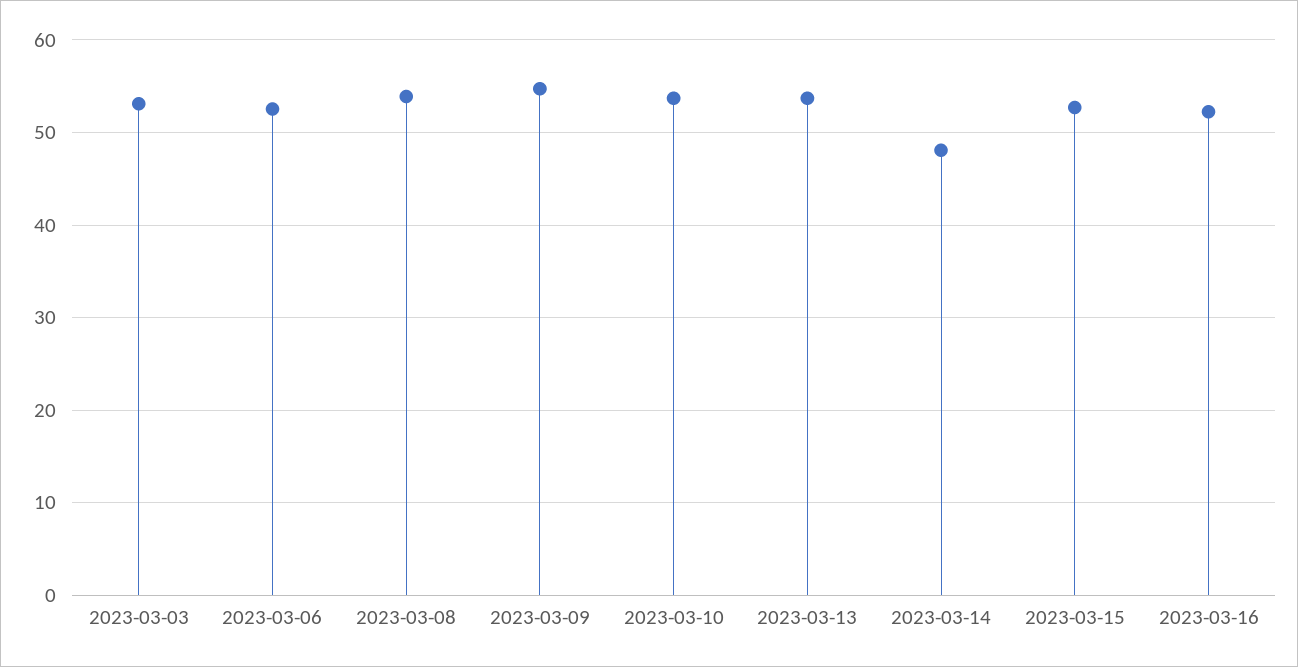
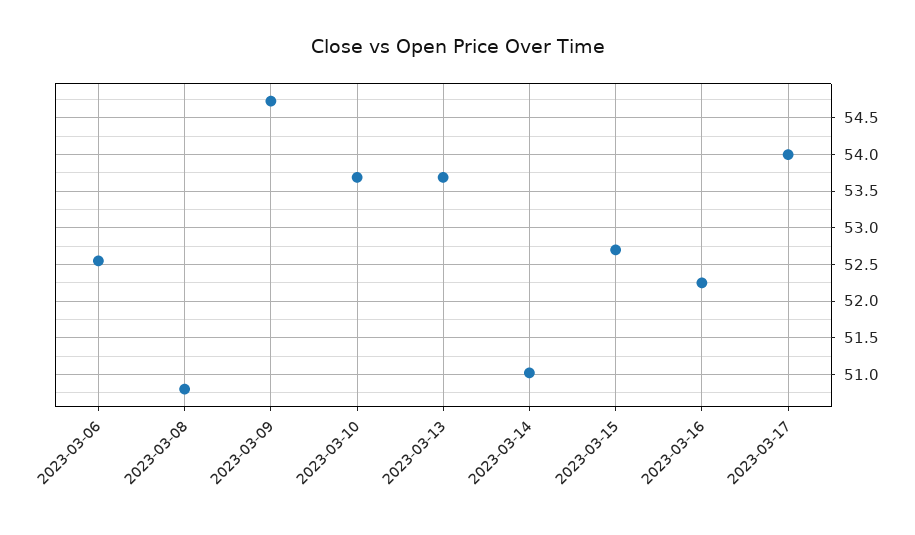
2023-03-03: 53 -> none
2023-03-08: 54 -> 50.8
2023-03-14: 48 -> 51
2023-03-17: none -> 54

